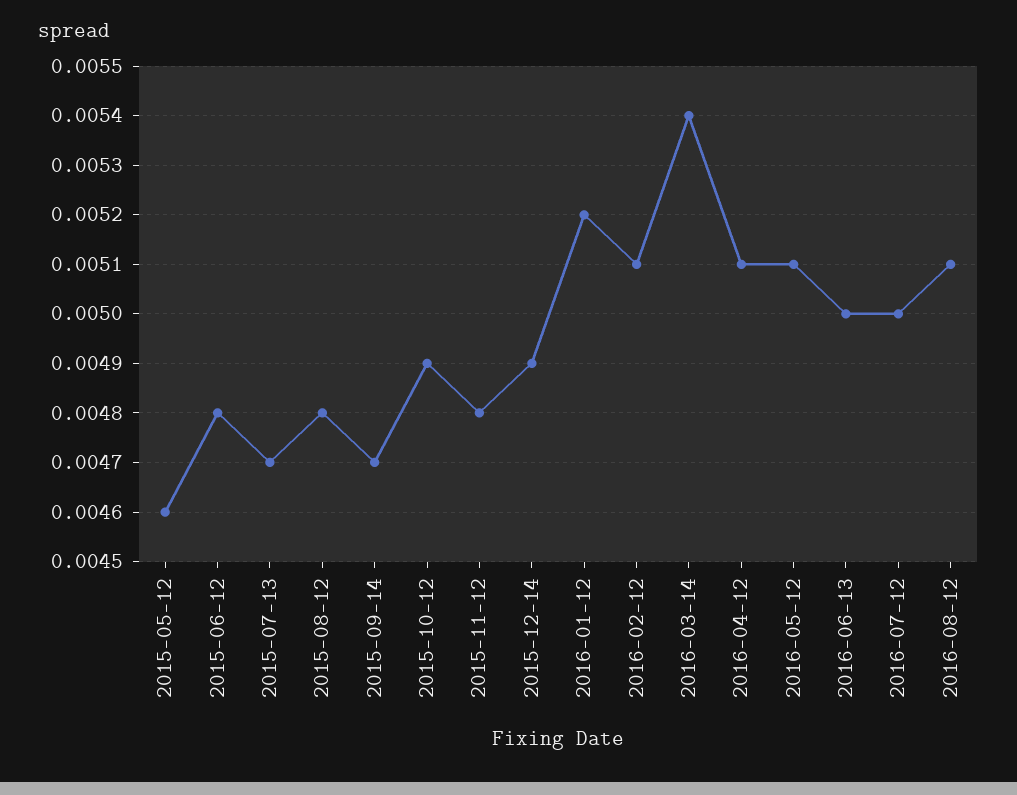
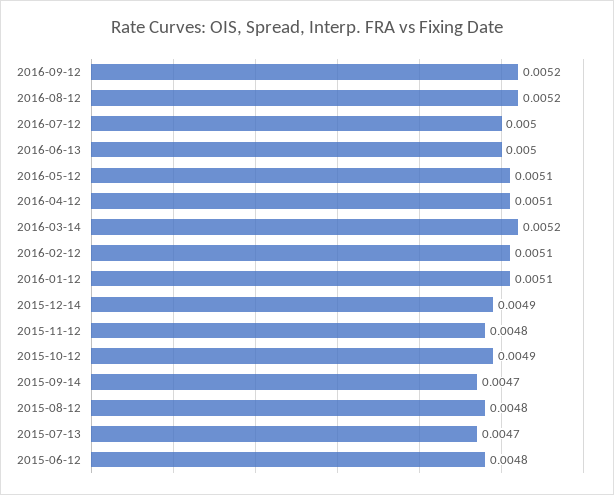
2015-05-12: 0.0046 -> none
2016-01-12: 0.0052 -> 0.0051
2016-03-14: 0.0054 -> 0.0052
2016-08-12: 0.0051 -> 0.0052
2016-09-12: none -> 0.0052

